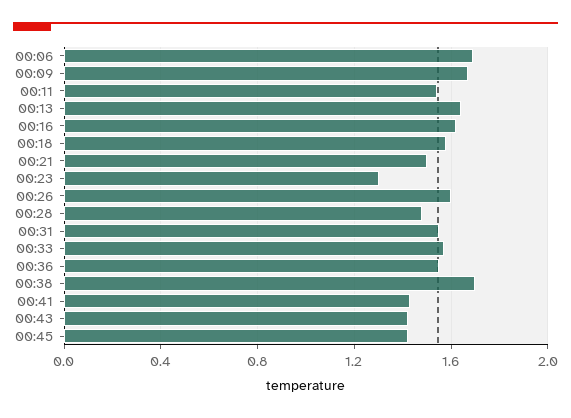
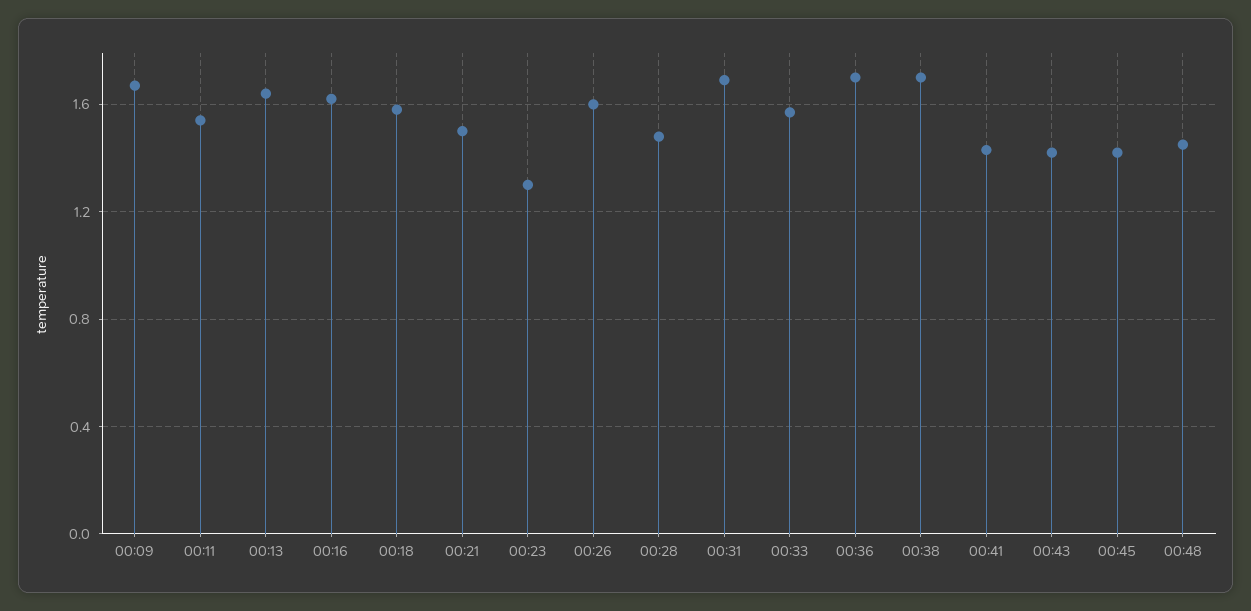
00:06: 1.7 -> none
00:31: 1.55 -> 1.7
00:36: 1.55 -> 1.7
00:48: none -> 1.45

